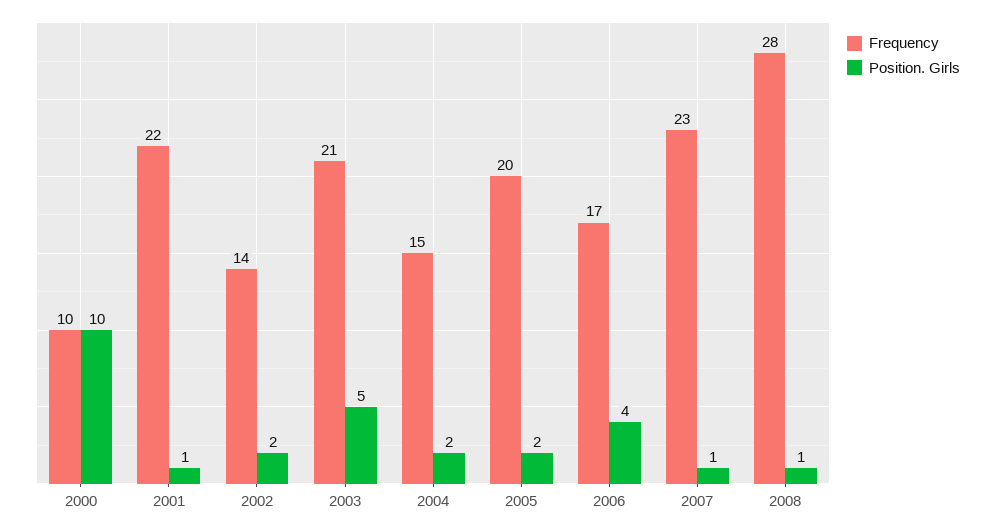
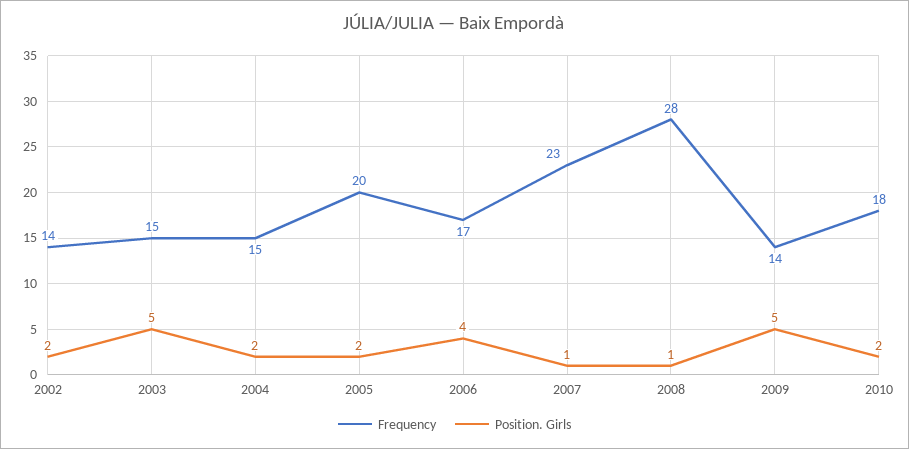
Frequency, 2000: 10 -> none
Position. Girls, 2000: 10 -> none
Frequency, 2001: 22 -> none
Position. Girls, 2001: 1 -> none
Frequency, 2003: 21 -> 15
Frequency, 2009: none -> 14
Position. Girls, 2009: none -> 5
Frequency, 2010: none -> 18
Position. Girls, 2010: none -> 2

